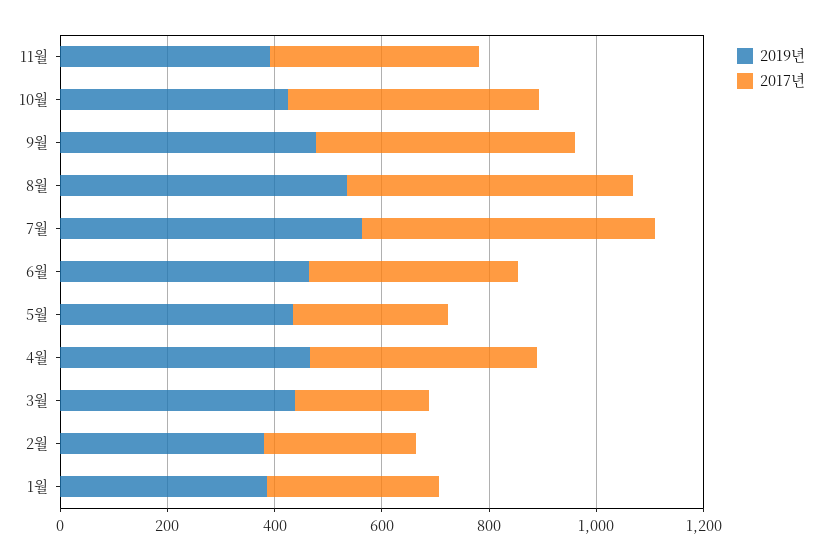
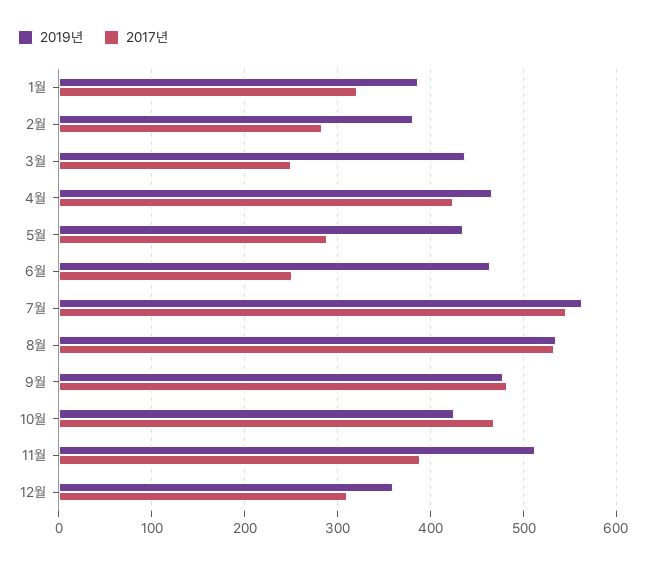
2019년, 11월: 400 -> 510
2017년, 6월: 400 -> 250
2019년, 12월: none -> 360
2017년, 12월: none -> 310

